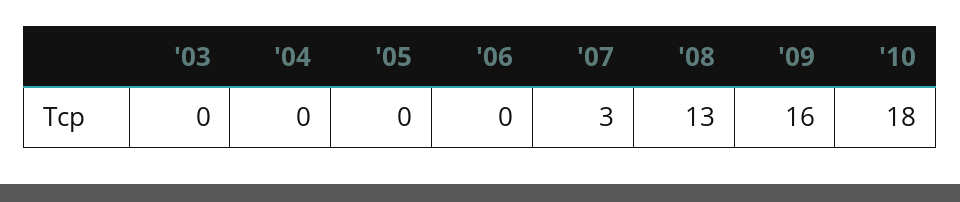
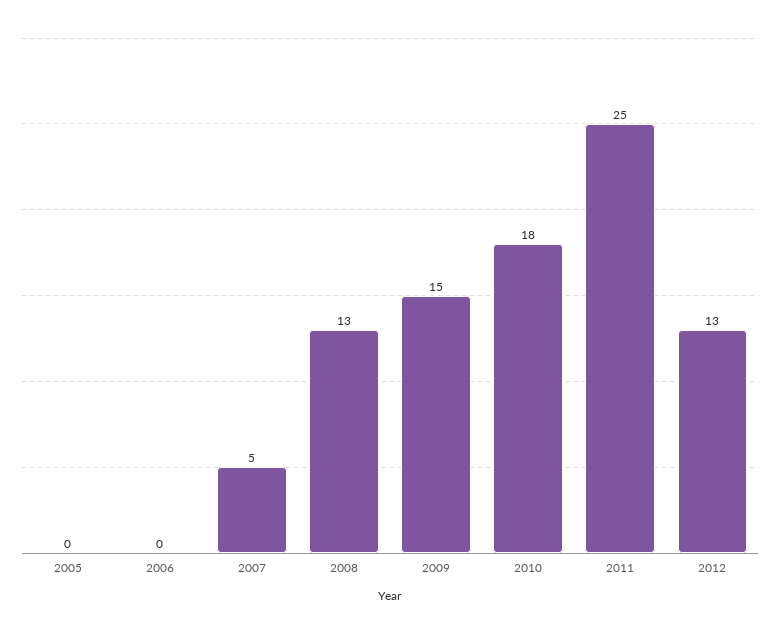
'03: 0 -> none
'04: 0 -> none
'07: 3 -> 5
'09: 16 -> 15
2011: none -> 25
2012: none -> 13

